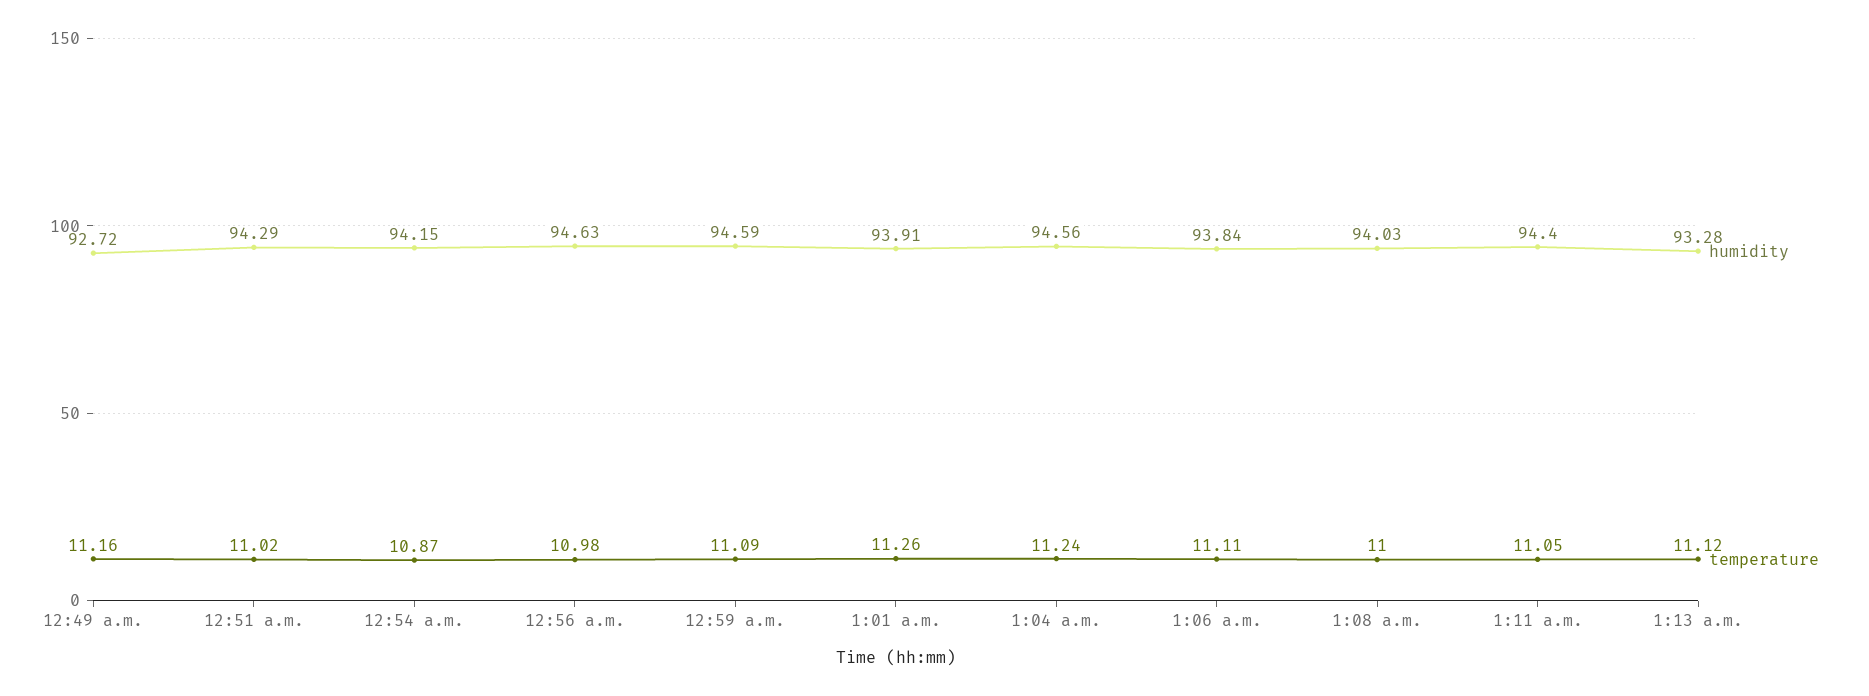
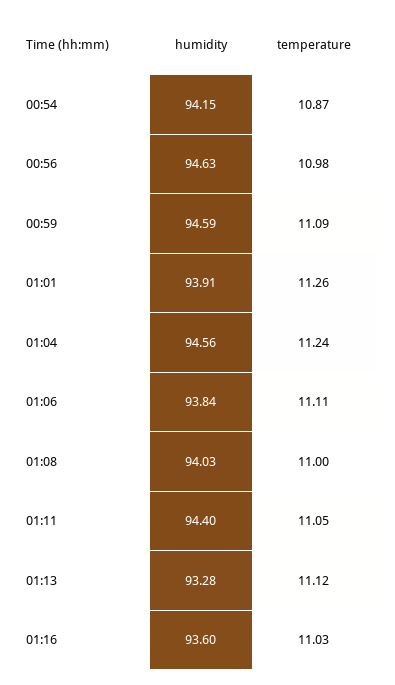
humidity, 12:49 a.m.: 92.72 -> none
temperature, 12:49 a.m.: 11.16 -> none
humidity, 12:51 a.m.: 94.29 -> none
temperature, 12:51 a.m.: 11.02 -> none
humidity, 01:16: none -> 93.6
temperature, 01:16: none -> 11.03

